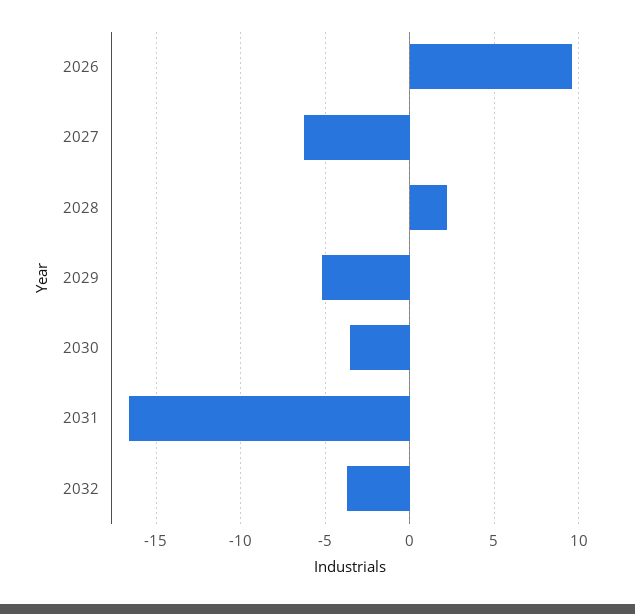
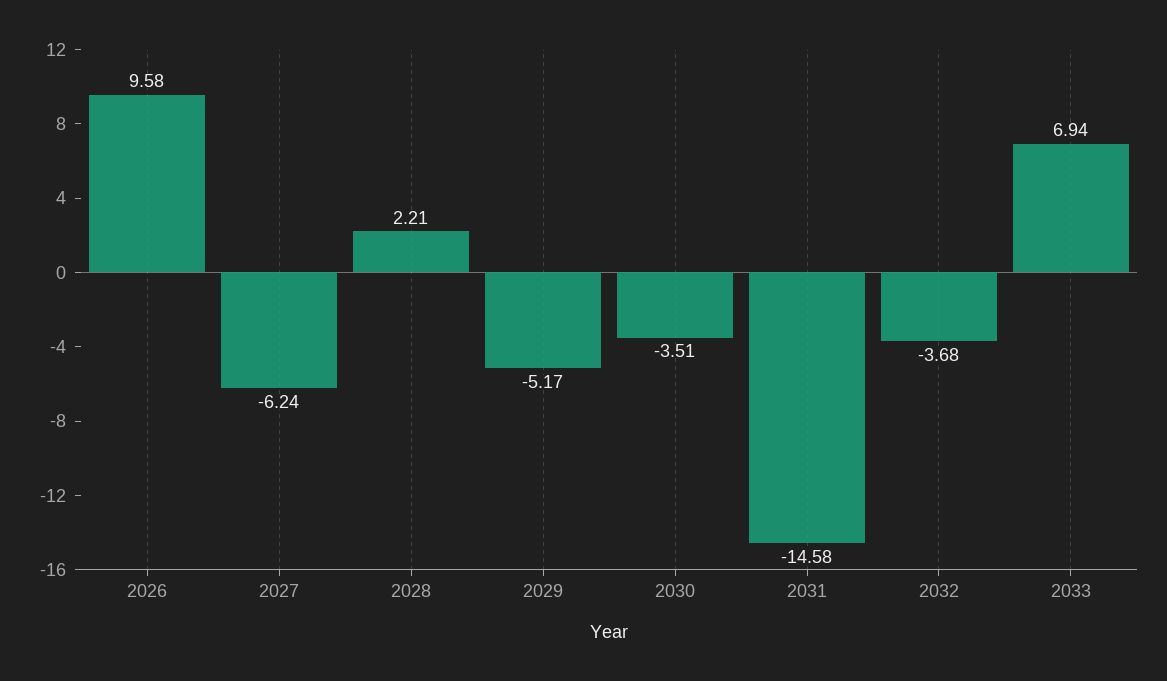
2031: -16.5 -> -14.58
2033: none -> 6.94

